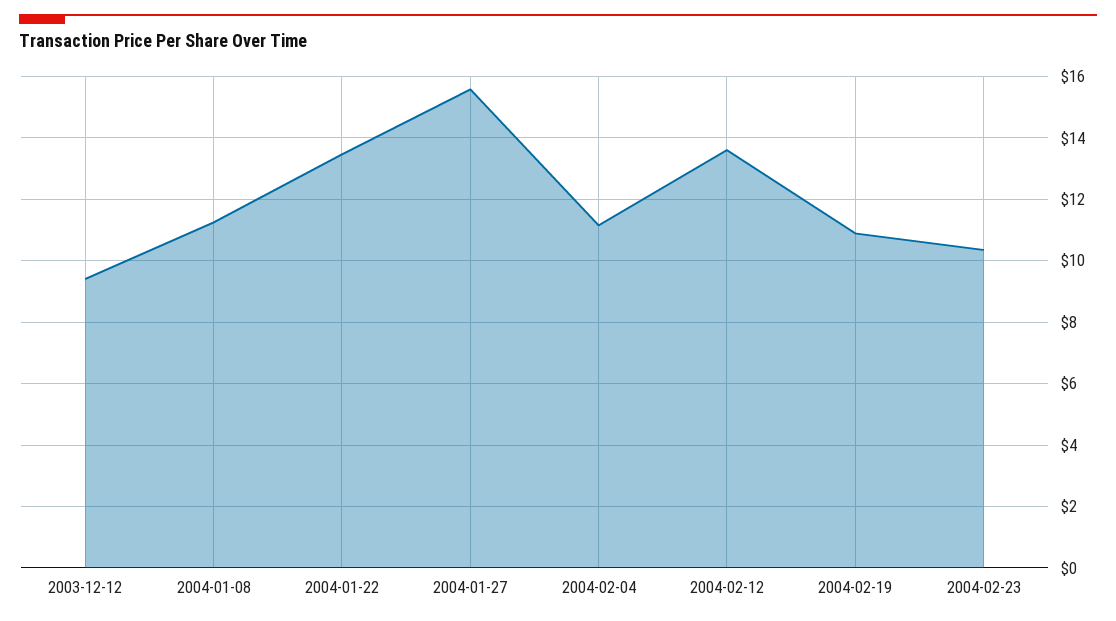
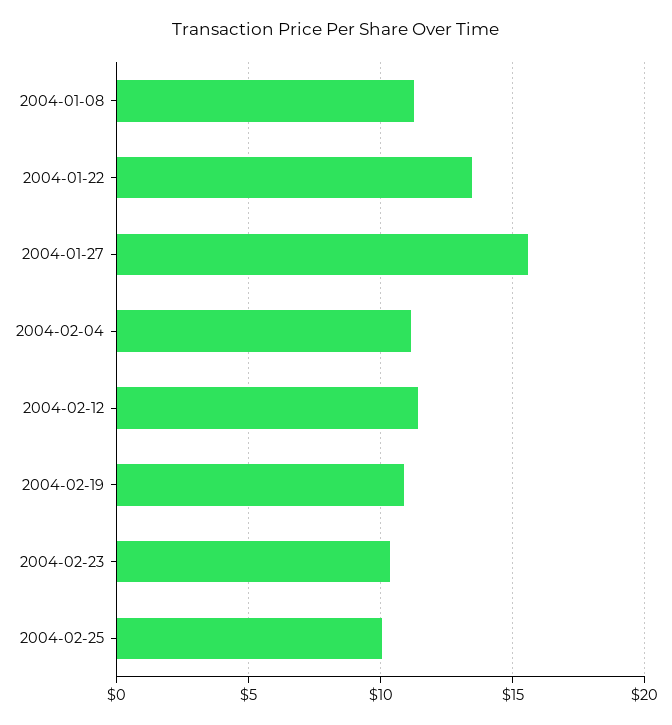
2003-12-12: 9.4 -> none
2004-02-12: 13.6 -> 11.5
2004-02-25: none -> 10

